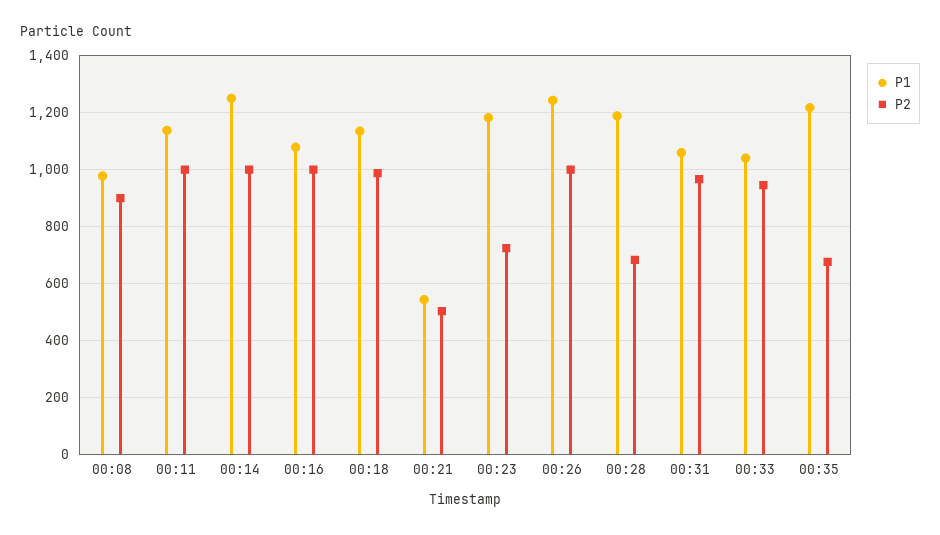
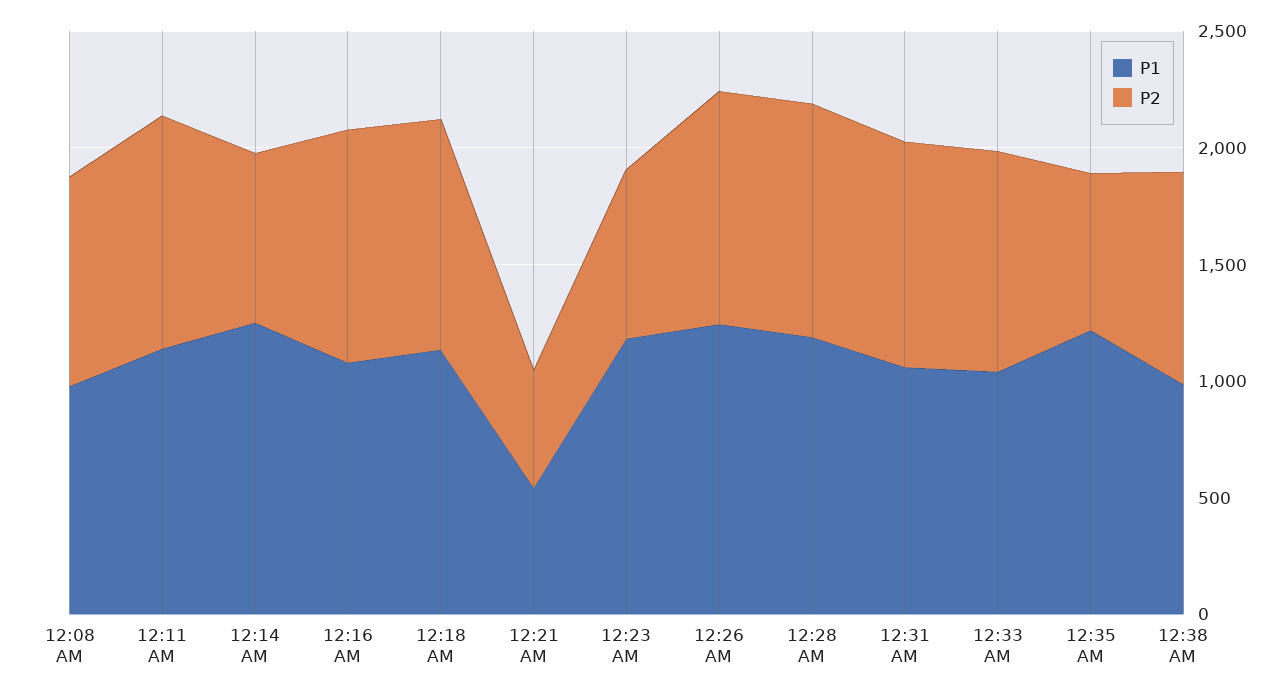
P2, 00:14: 1000 -> 700
P2, 00:28: 675 -> 1000
P1, 12:38 AM: none -> 1000
P2, 12:38 AM: none -> 900

